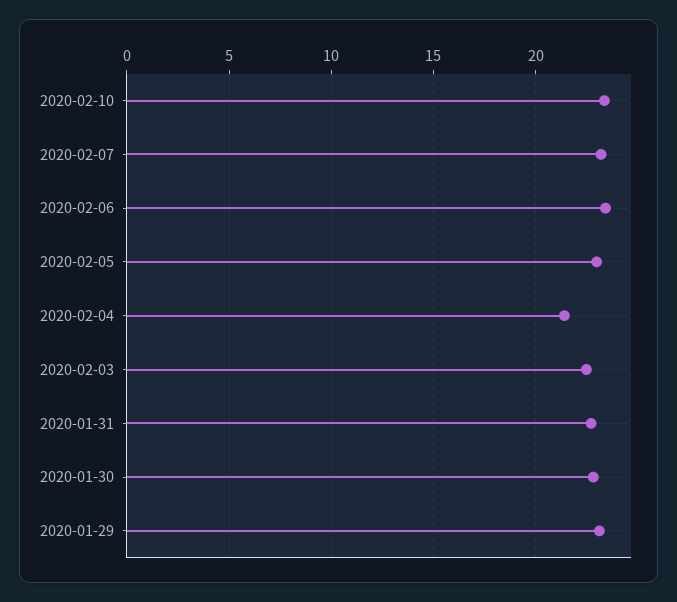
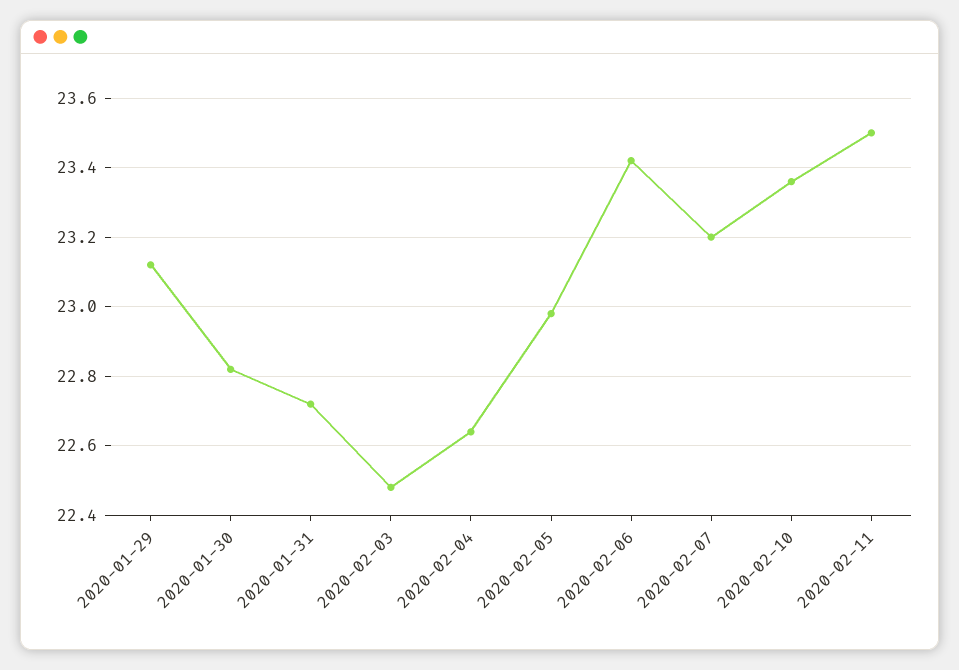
2020-02-04: 21.5 -> 22.65
2020-02-11: none -> 23.5

